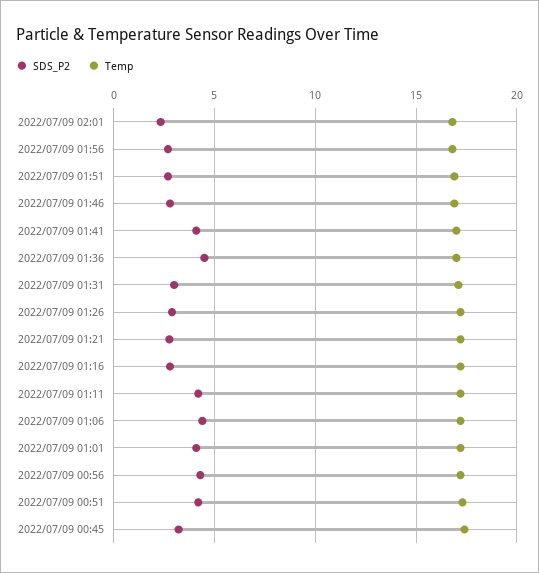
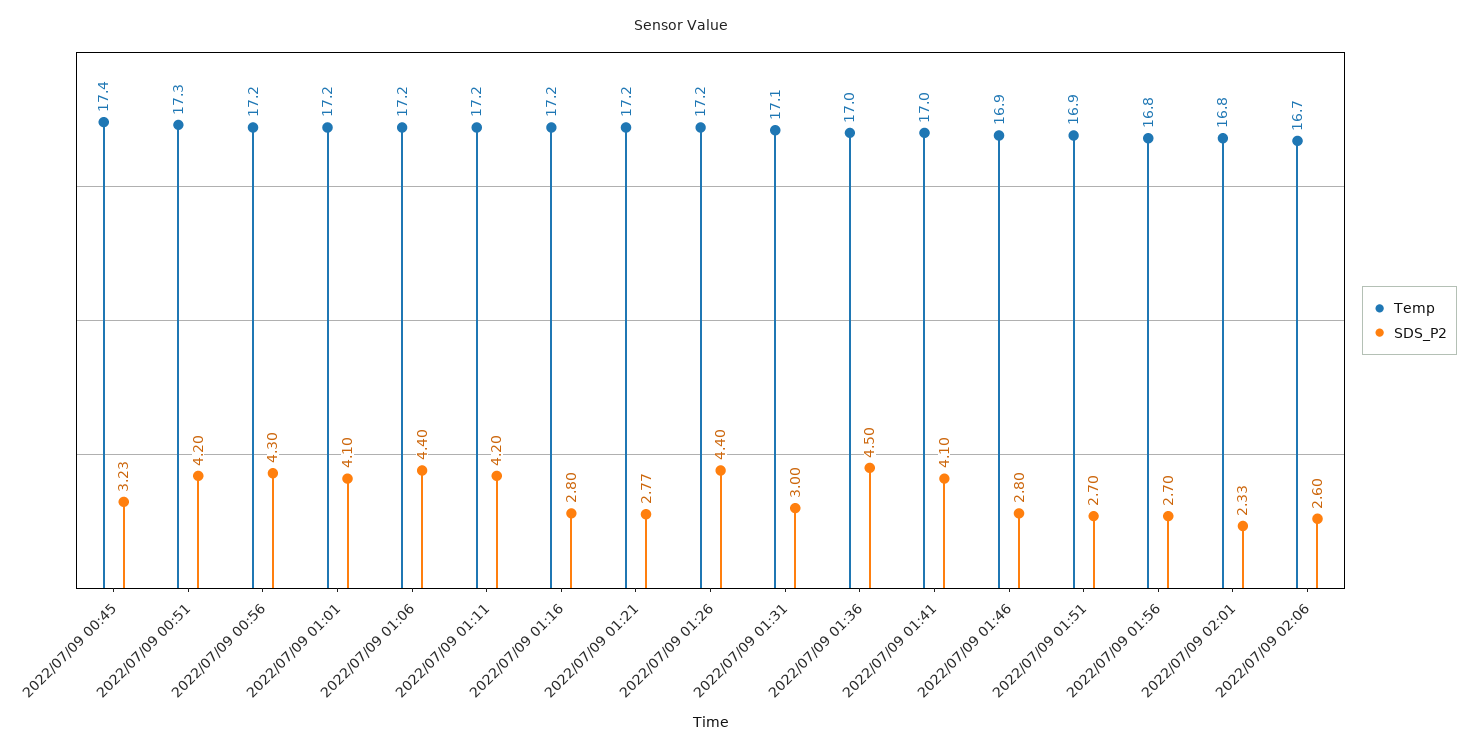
SDS_P2, 2022/07/09 01:26: 3 -> 4.4
Temp, 2022/07/09 02:06: none -> 16.7
SDS_P2, 2022/07/09 02:06: none -> 2.6

